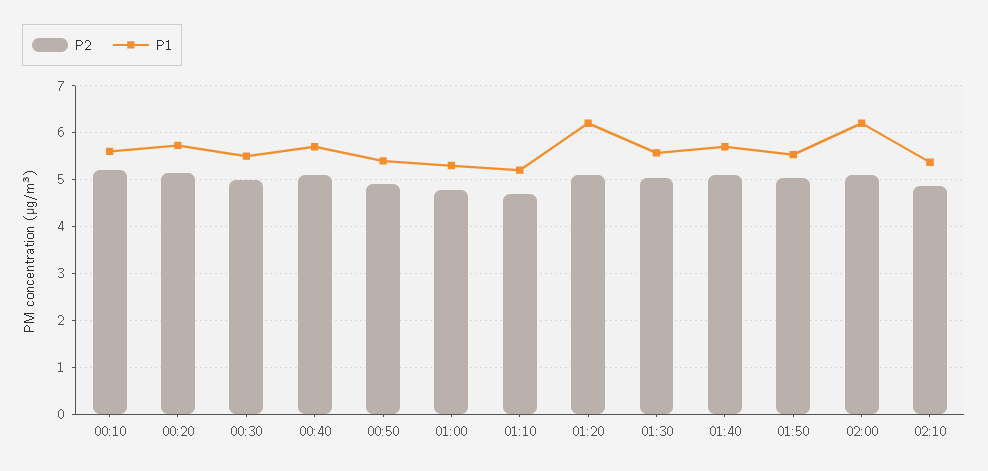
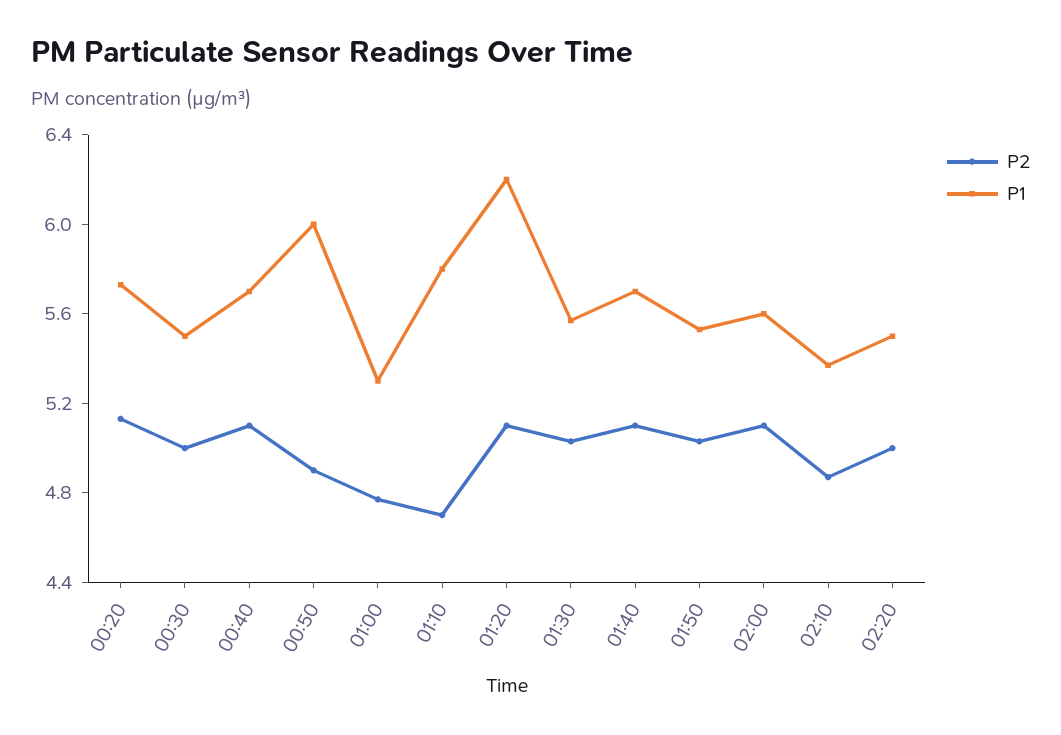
P2, 00:10: 5.2 -> none
P1, 00:10: 5.6 -> none
P1, 00:50: 5.4 -> 6
P1, 01:10: 5.2 -> 5.8
P1, 02:00: 6.2 -> 5.6
P2, 02:20: none -> 5
P1, 02:20: none -> 5.5

